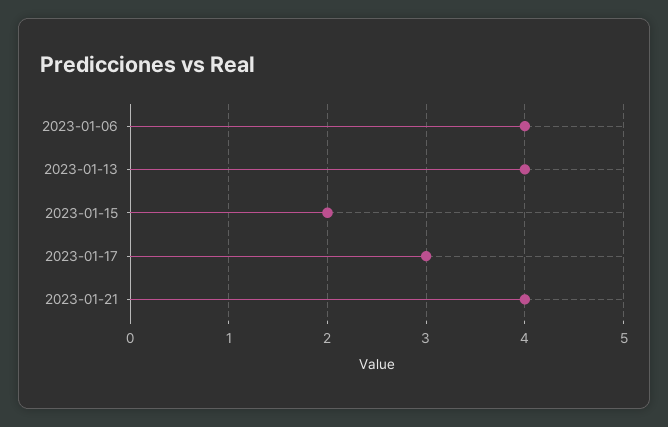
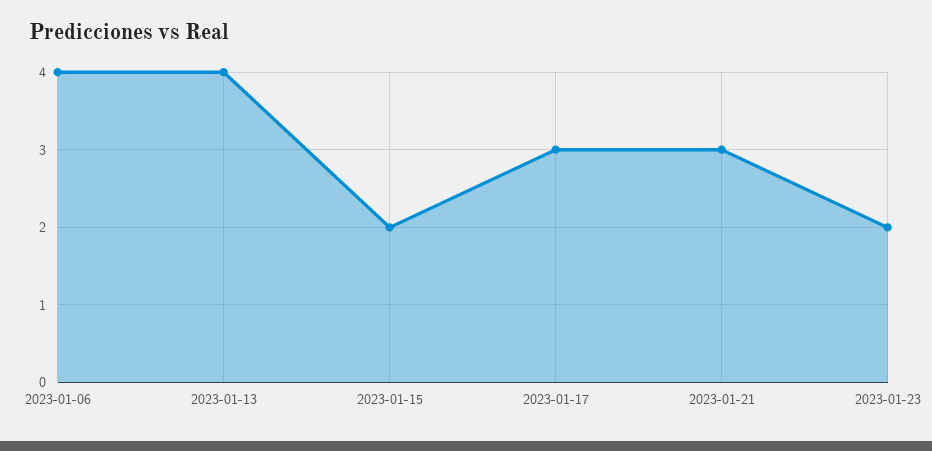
2023-01-21: 4 -> 3
2023-01-23: none -> 2

